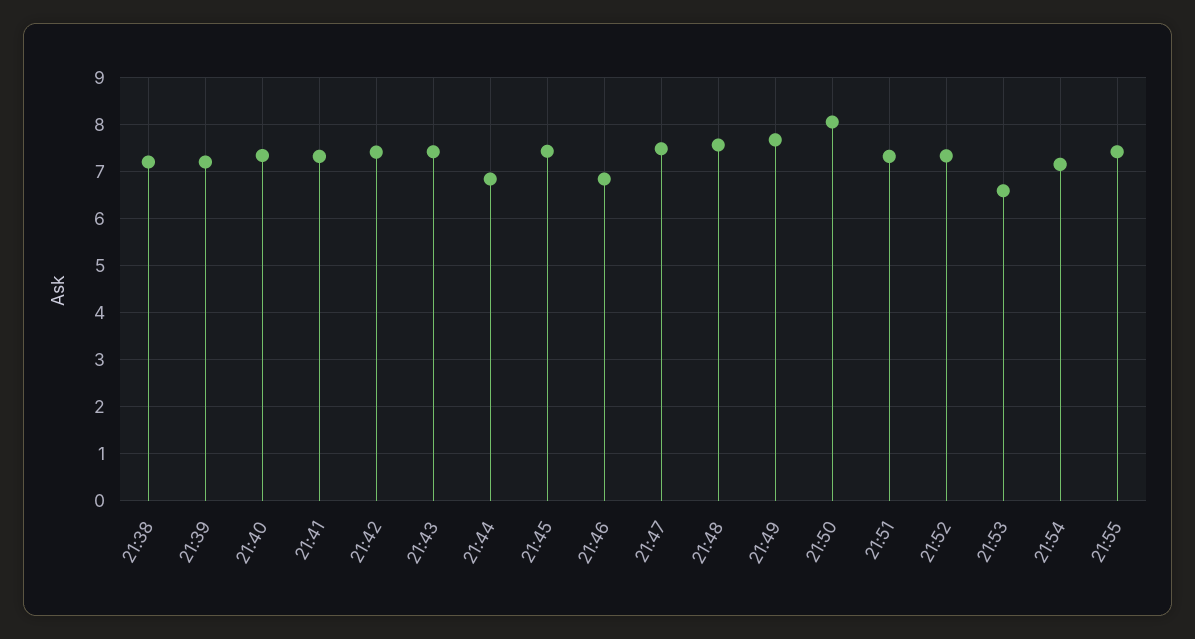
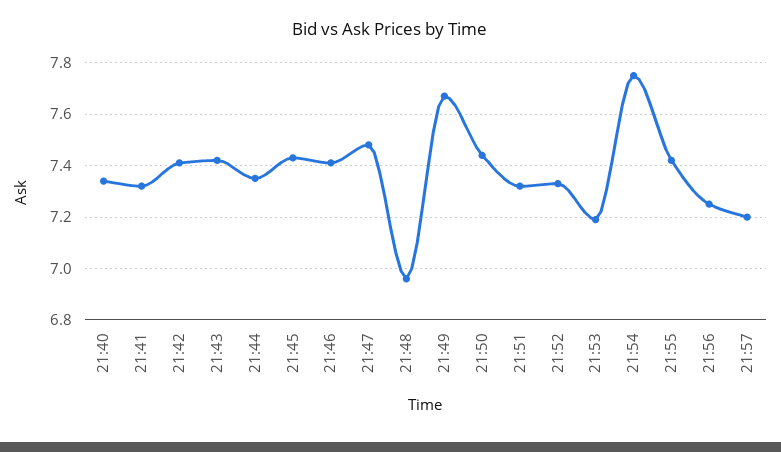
21:38: 7.2 -> none
21:39: 7.2 -> none
21:44: 6.8 -> 7.35
21:46: 6.8 -> 7.4
21:48: 7.6 -> 6.95
21:50: 8 -> 7.45
21:53: 6.6 -> 7.2
21:54: 7.2 -> 7.75
21:56: none -> 7.25
21:57: none -> 7.2

